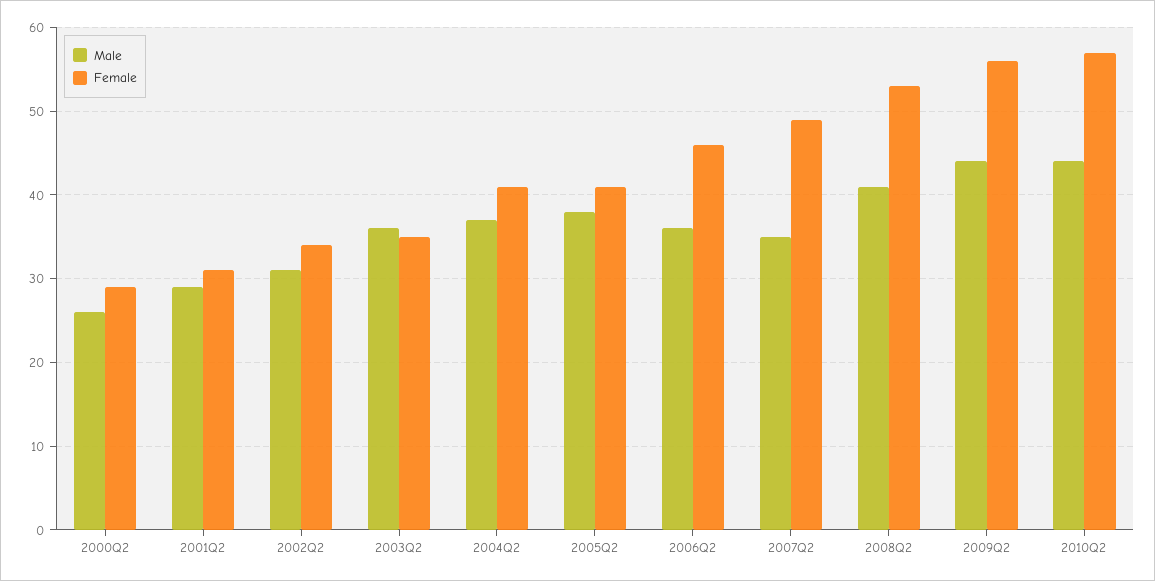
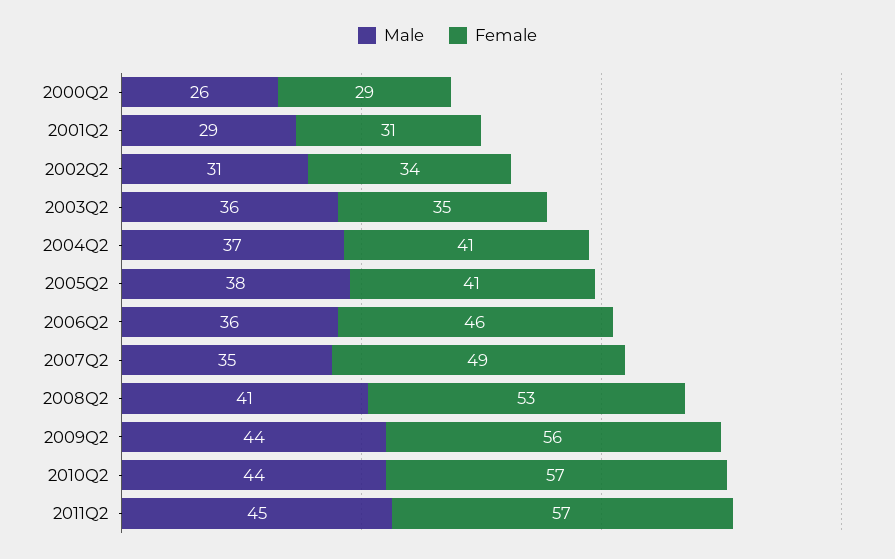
Male, 2011Q2: none -> 45
Female, 2011Q2: none -> 57

